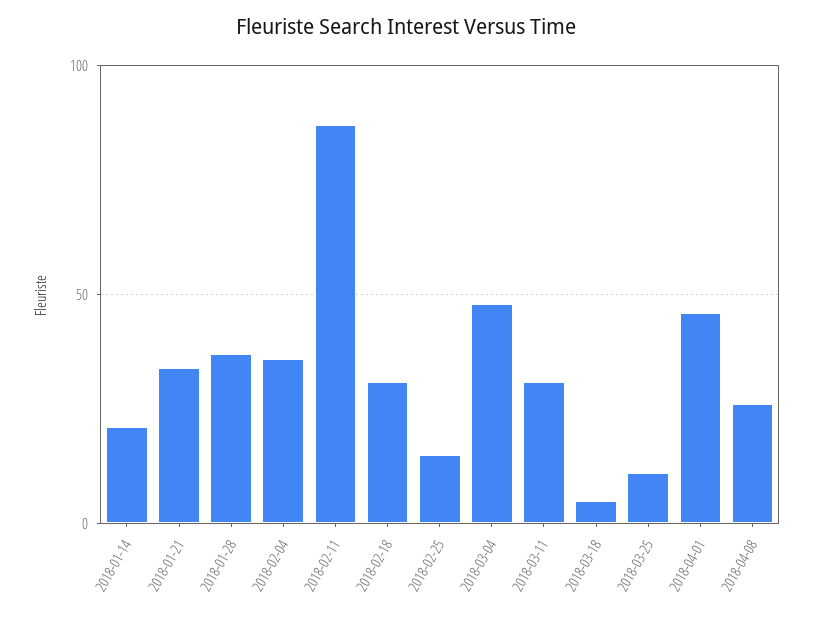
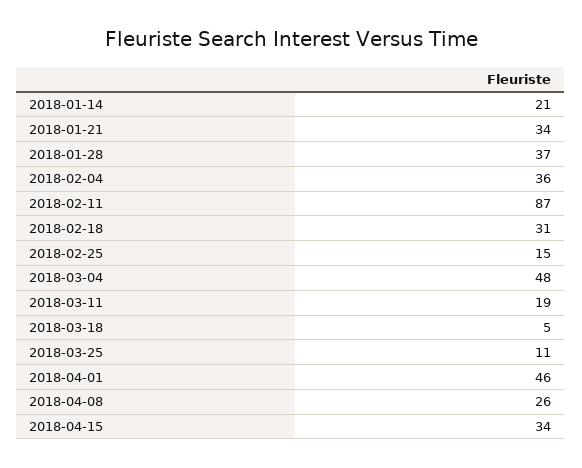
2018-03-11: 30 -> 19
2018-04-15: none -> 34

